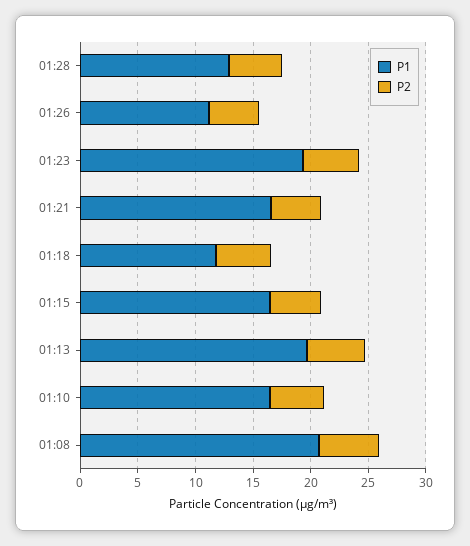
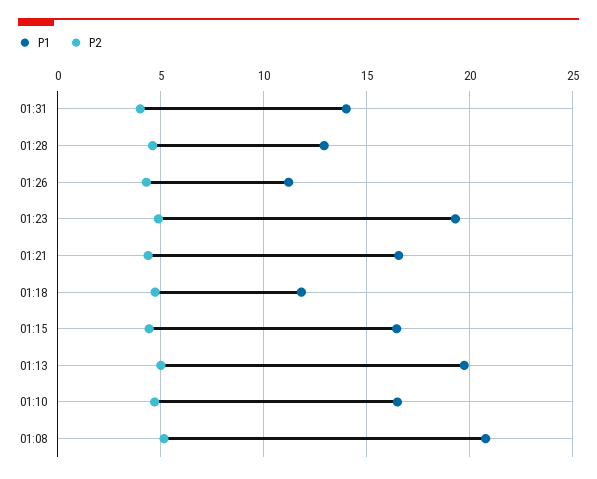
P1, 01:31: none -> 14
P2, 01:31: none -> 4

